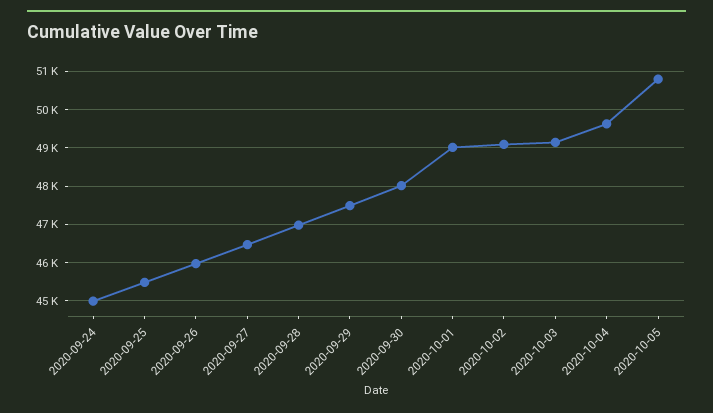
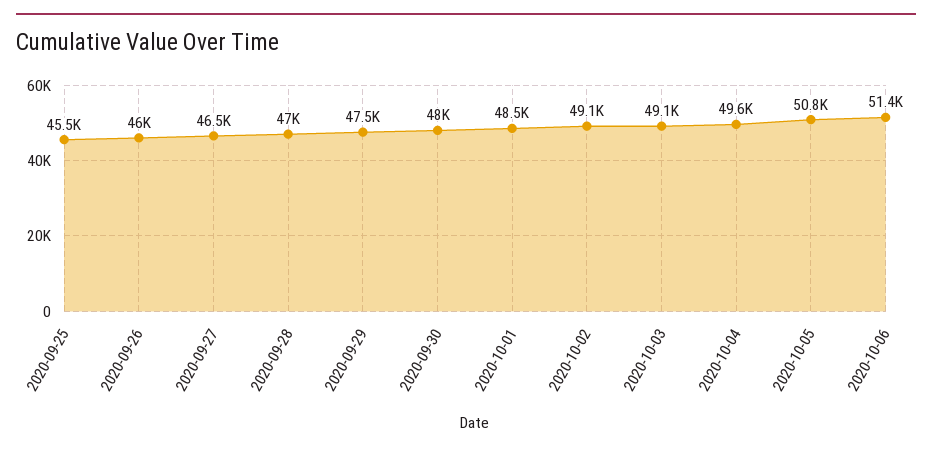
2020-09-24: 45000 -> none
2020-10-01: 49000 -> 48500
2020-10-06: none -> 51400

